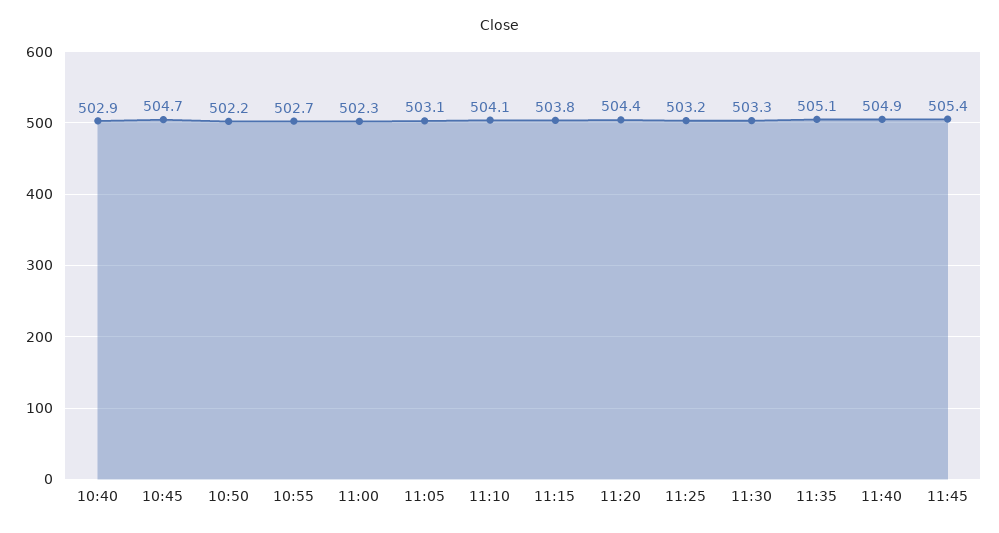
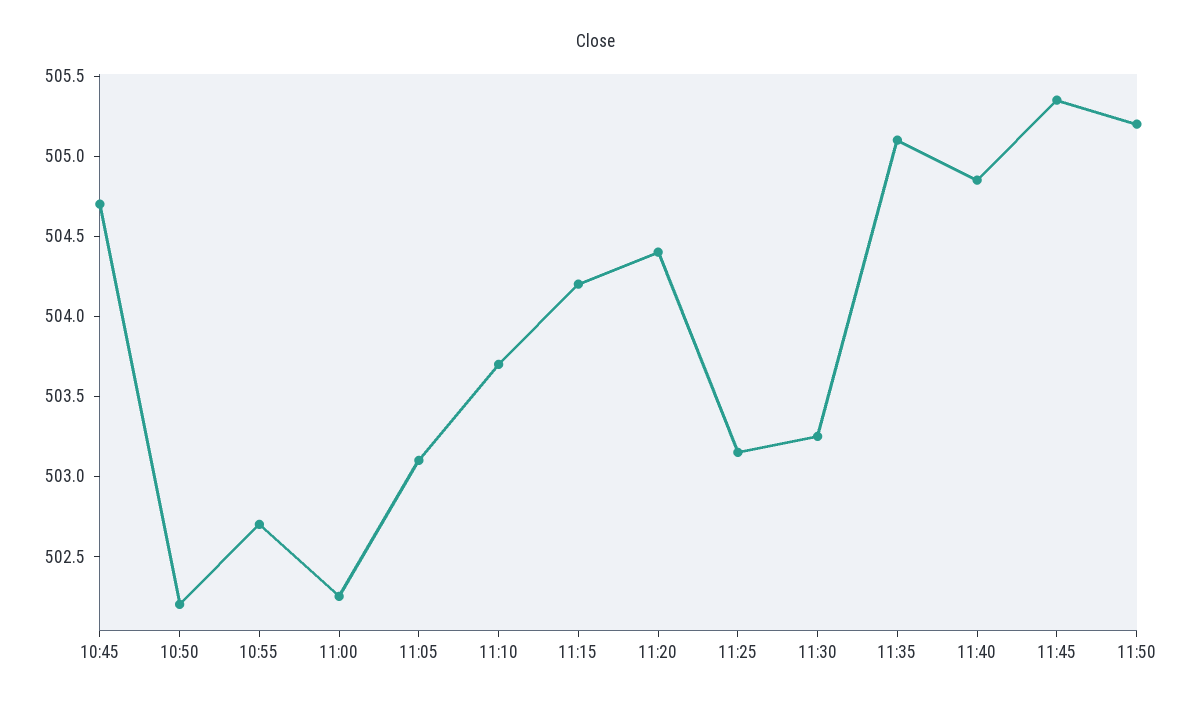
10:40: 502.9 -> none
11:10: 504.1 -> 503.7
11:15: 503.8 -> 504.2
11:50: none -> 505.2

